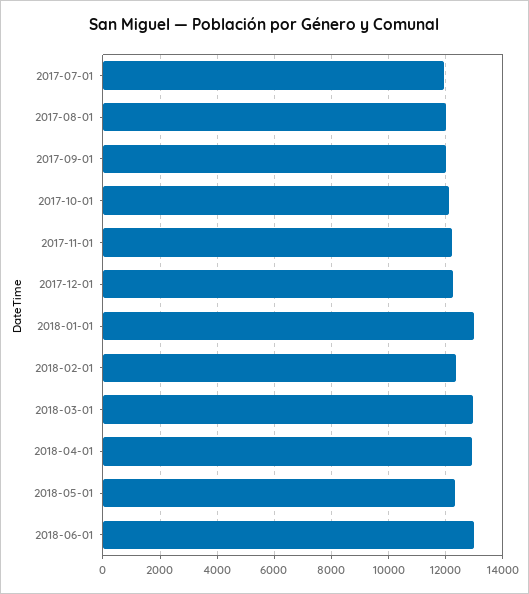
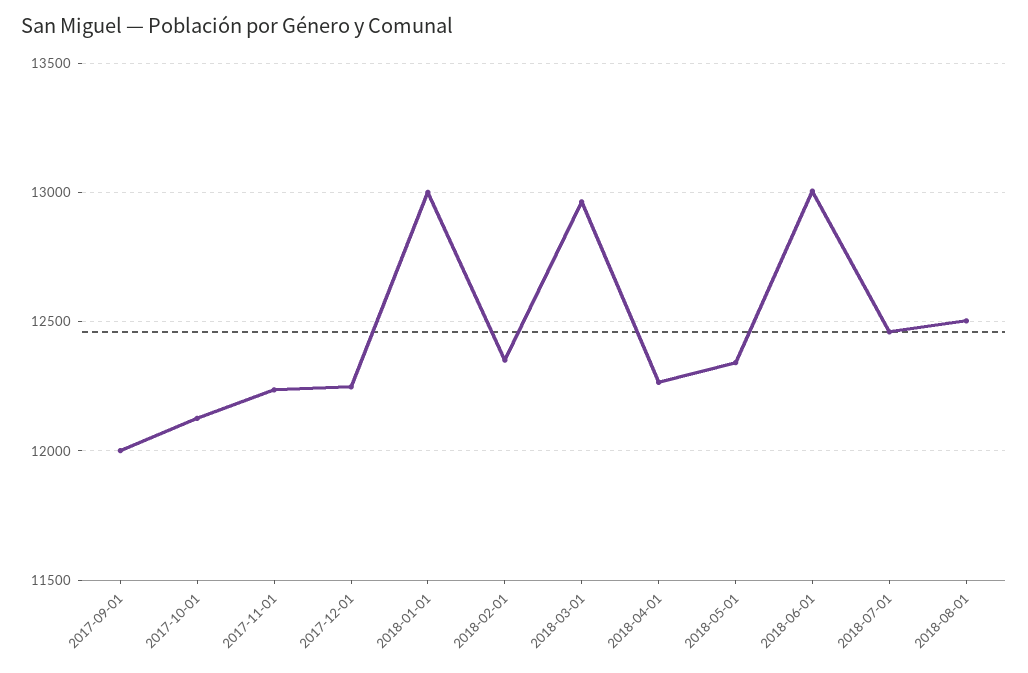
2017-07-01: 12000 -> none
2017-08-01: 12000 -> none
2018-04-01: 13000 -> 12250
2018-07-01: none -> 12450
2018-08-01: none -> 12500

